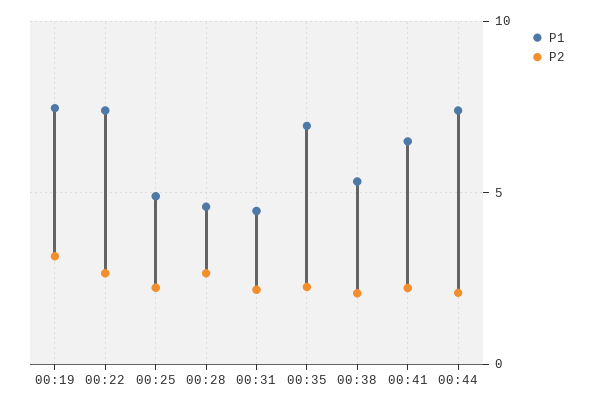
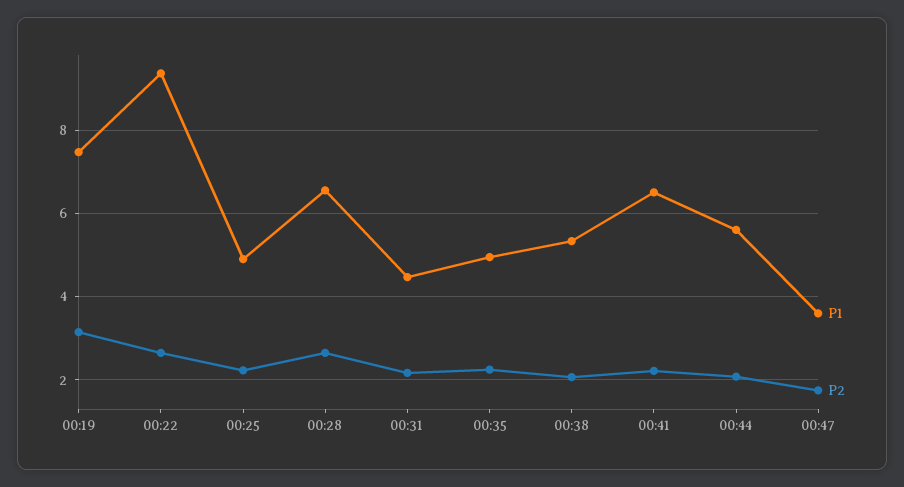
P1, 00:22: 7.5 -> 9.4
P1, 00:28: 4.5 -> 6.6
P1, 00:35: 7 -> 5
P1, 00:44: 7.5 -> 5.6
P1, 00:47: none -> 3.6
P2, 00:47: none -> 1.8

